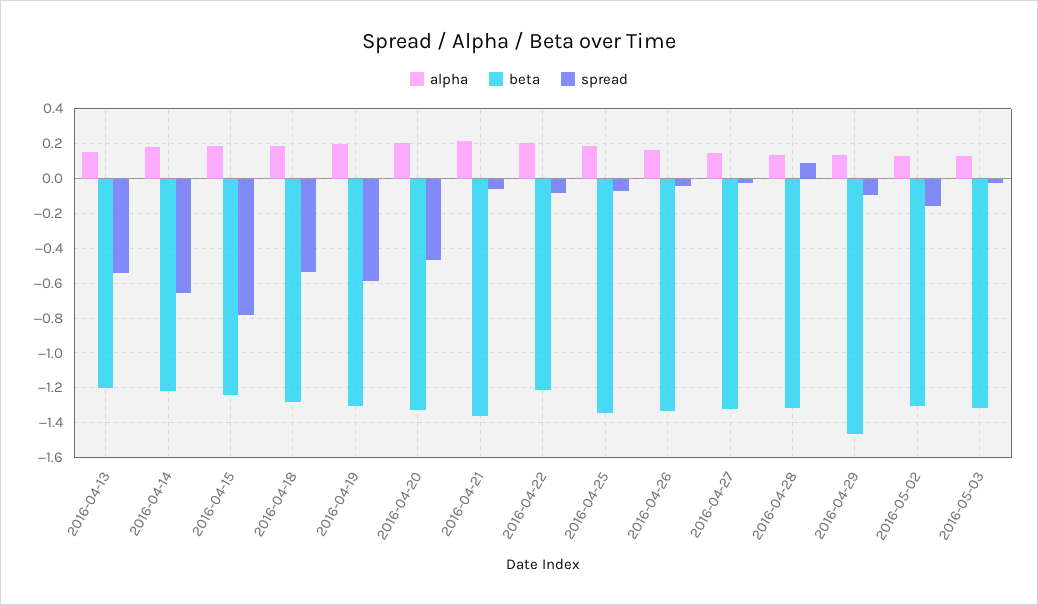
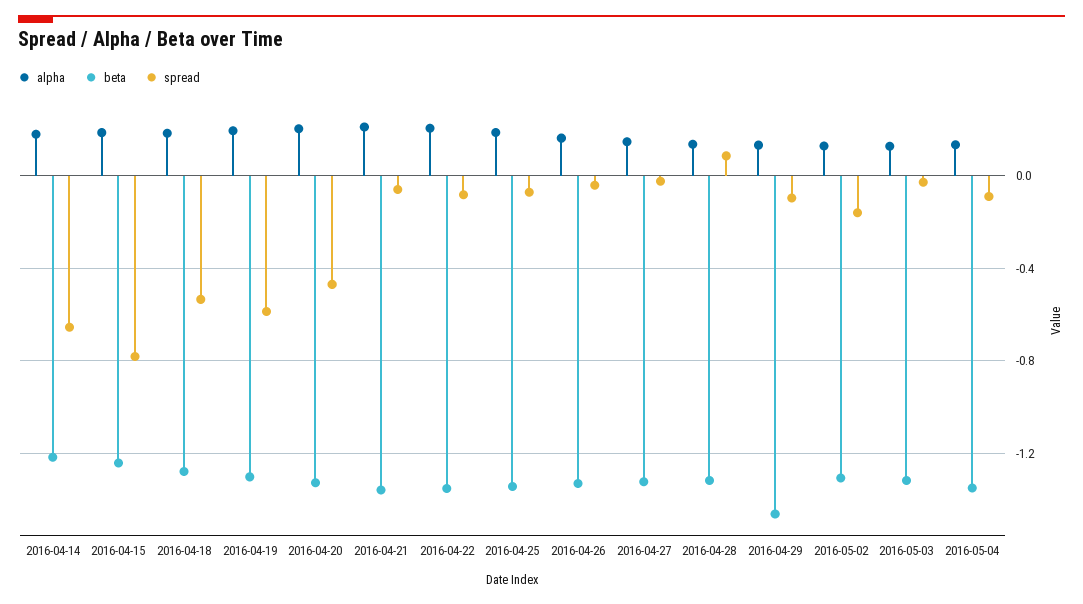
alpha, 2016-04-13: 0.15 -> none
beta, 2016-04-13: -1.2 -> none
spread, 2016-04-13: -0.55 -> none
beta, 2016-04-22: -1.2 -> -1.35
alpha, 2016-05-04: none -> 0.15
beta, 2016-05-04: none -> -1.35
spread, 2016-05-04: none -> -0.1

